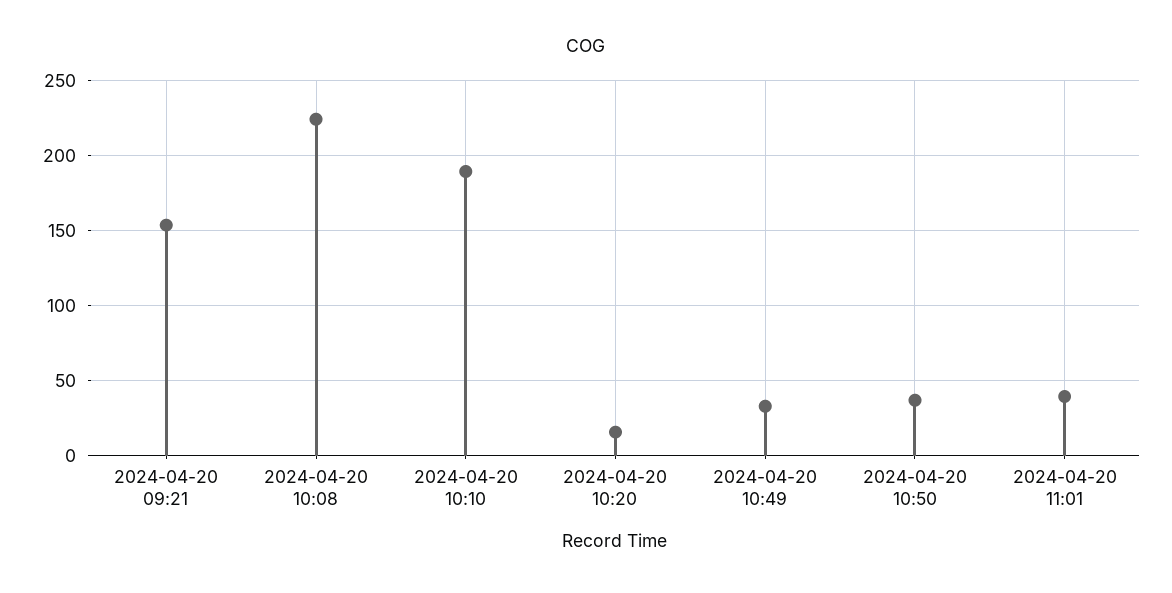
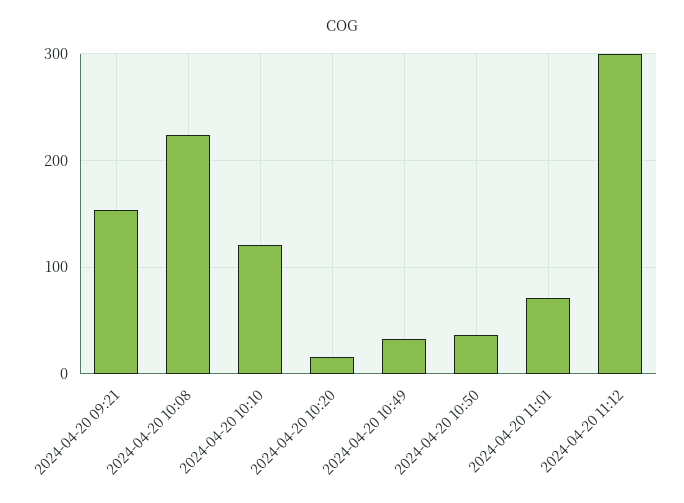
2024-04-20 10:10: 190 -> 120
2024-04-20 11:01: 40 -> 70
2024-04-20 11:12: none -> 300

